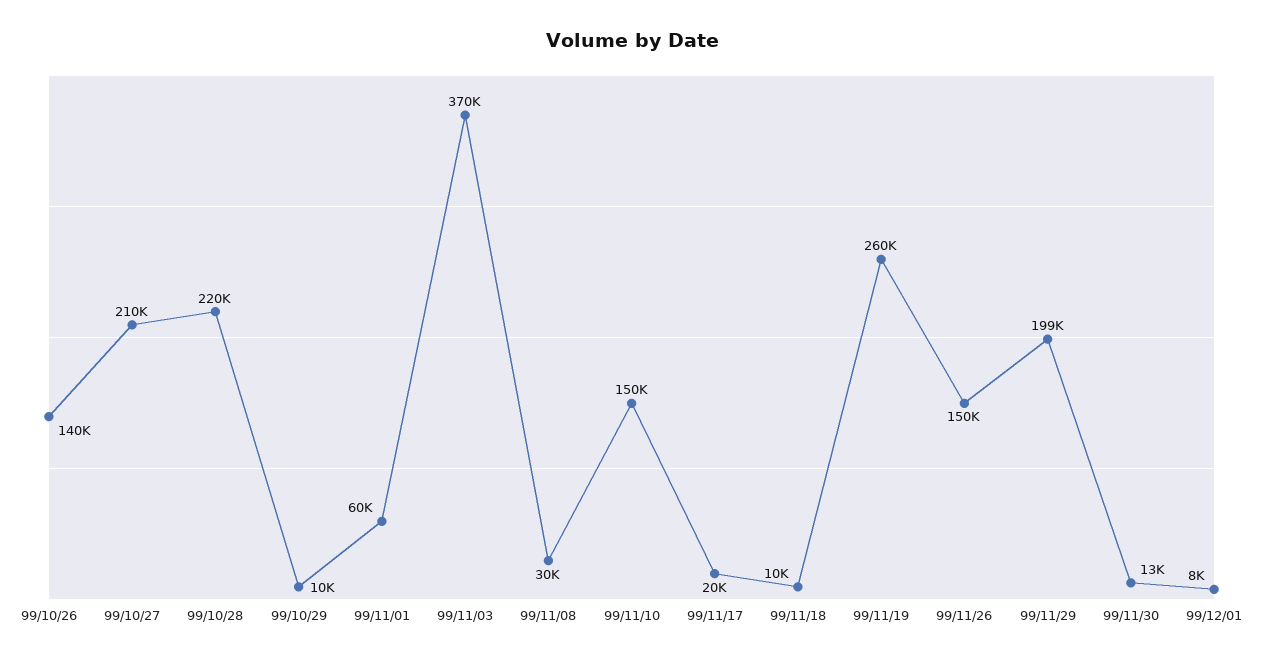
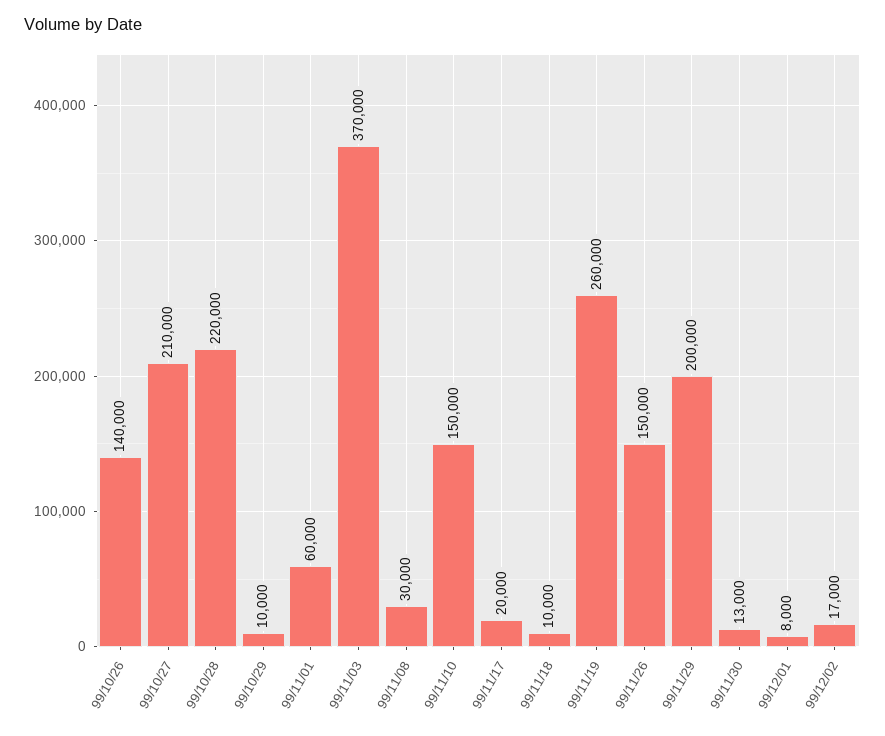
99/11/29: 199000 -> 200000
99/12/02: none -> 17000

